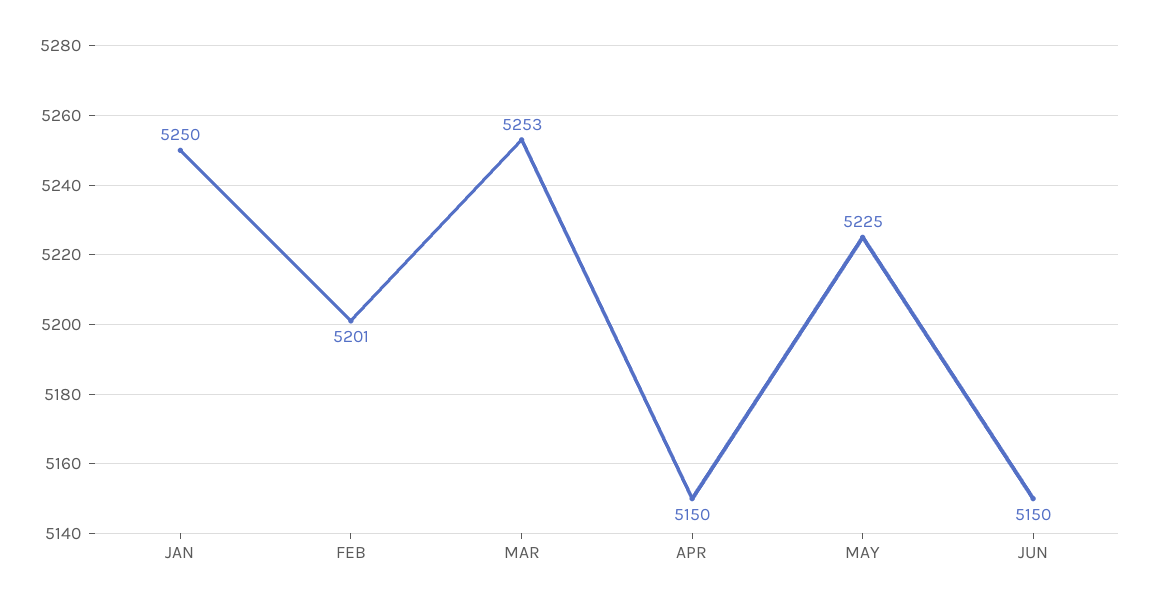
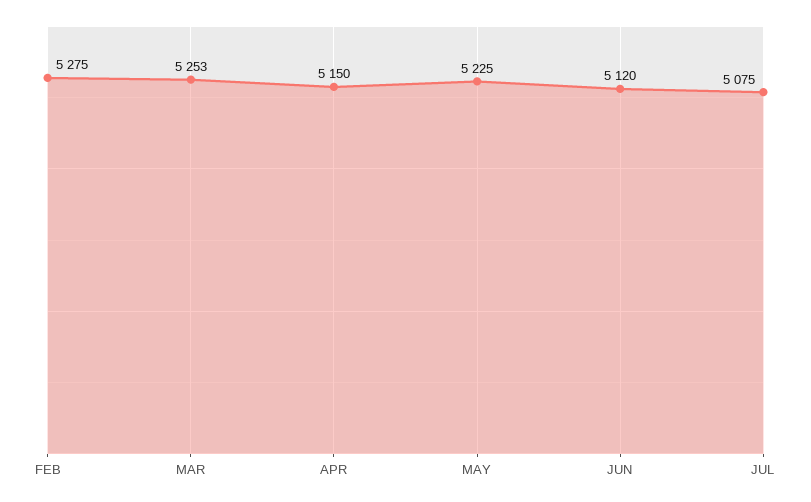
JAN: 5250 -> none
FEB: 5201 -> 5275
JUN: 5150 -> 5120
JUL: none -> 5075

